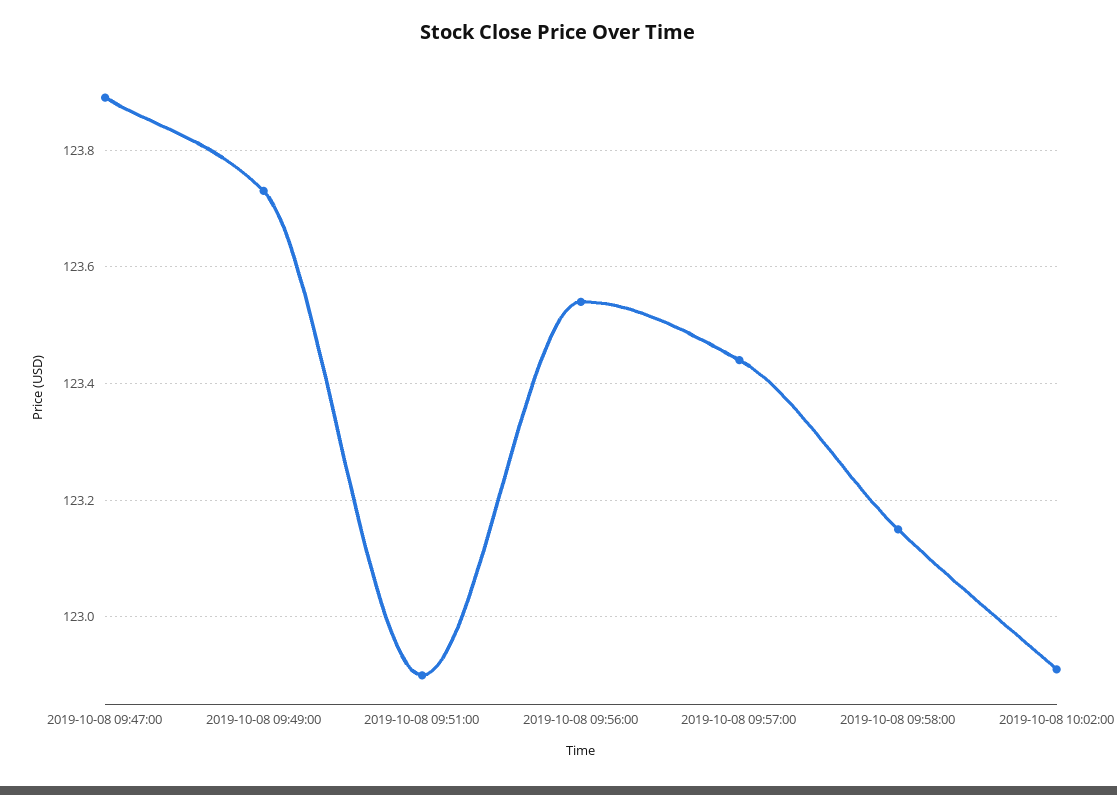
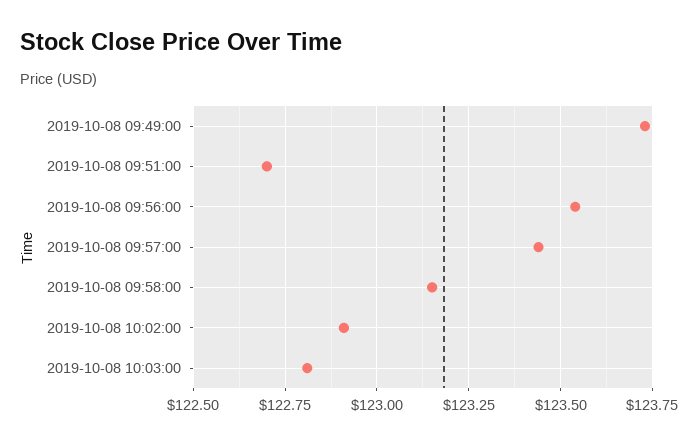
2019-10-08 09:47:00: 123.9 -> none
2019-10-08 09:51:00: 122.9 -> 122.7
2019-10-08 10:03:00: none -> 122.8

